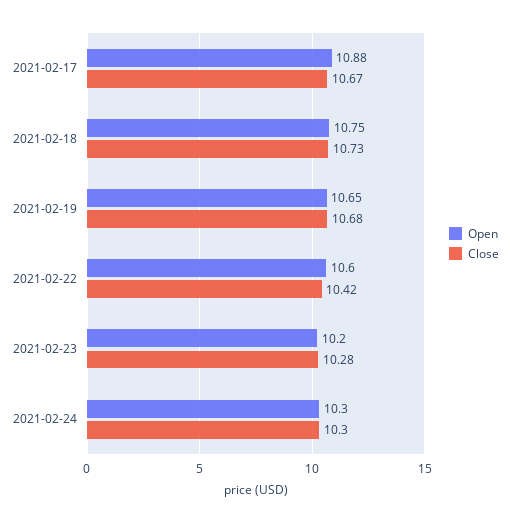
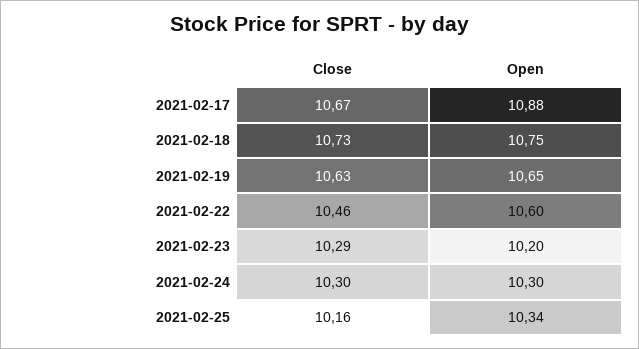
Close, 2021-02-19: 10.68 -> 10.63
Close, 2021-02-22: 10.42 -> 10.46
Close, 2021-02-23: 10.28 -> 10.29
Close, 2021-02-25: none -> 10.16
Open, 2021-02-25: none -> 10.34

